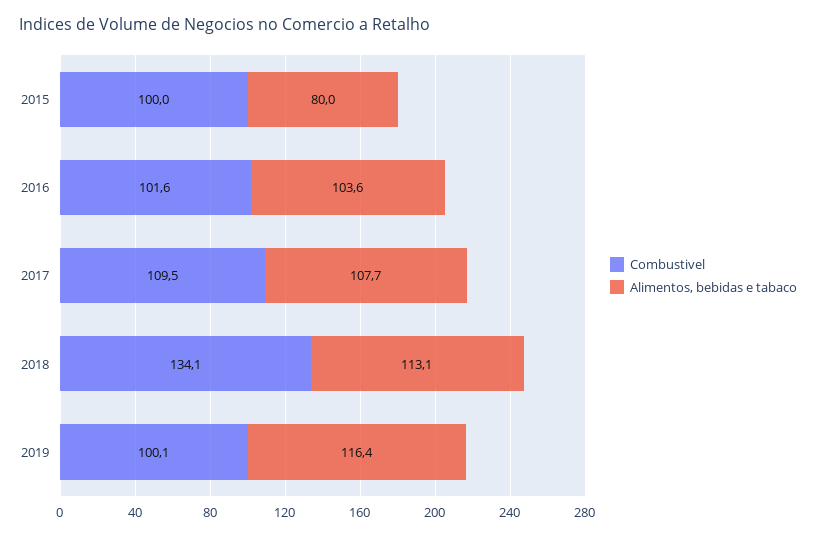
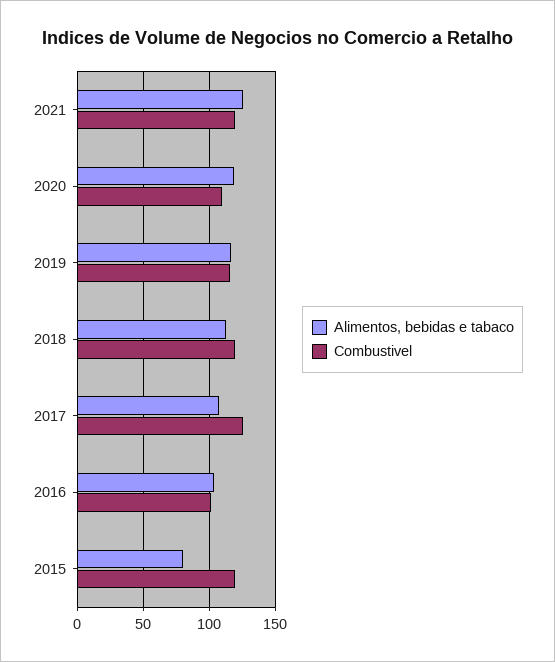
Combustivel, 2015: 100 -> 120
Combustivel, 2017: 109.5 -> 125
Combustivel, 2018: 134.1 -> 120
Combustivel, 2019: 100.1 -> 115
Alimentos, bebidas e tabaco, 2021: none -> 125
Combustivel, 2021: none -> 120
Alimentos, bebidas e tabaco, 2020: none -> 120
Combustivel, 2020: none -> 110

